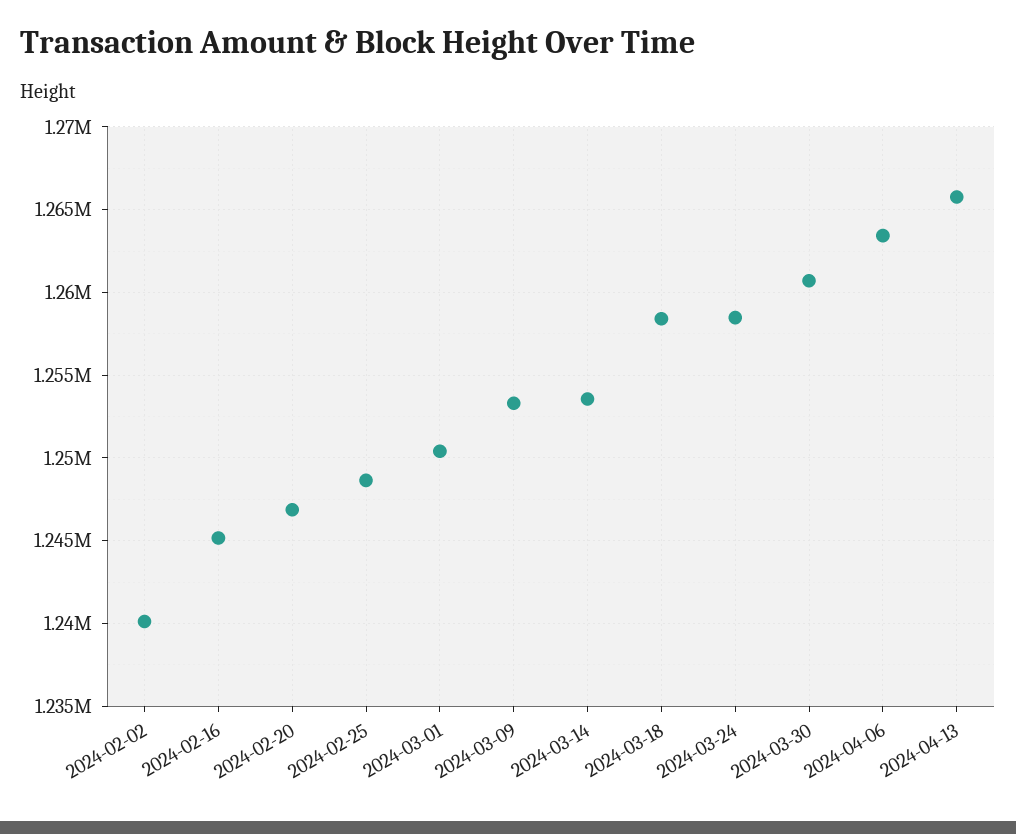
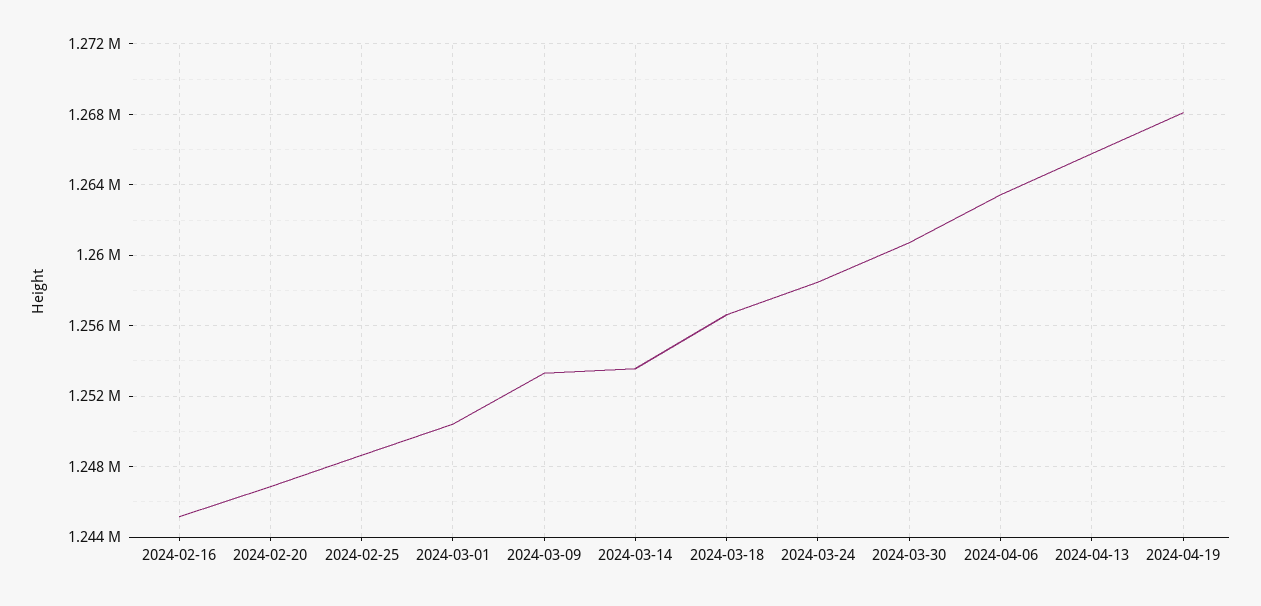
2024-02-02: 1240000 -> none
2024-03-18: 1258500 -> 1256500
2024-04-19: none -> 1268000

